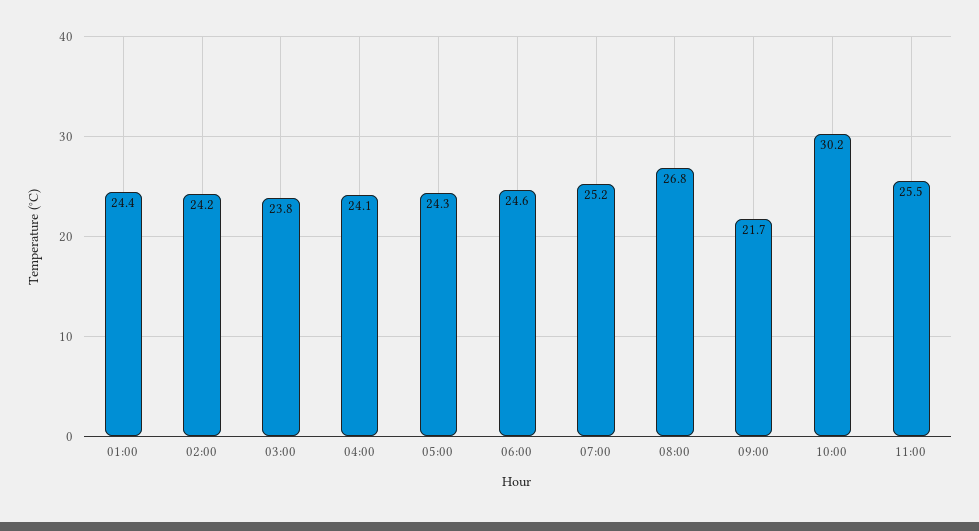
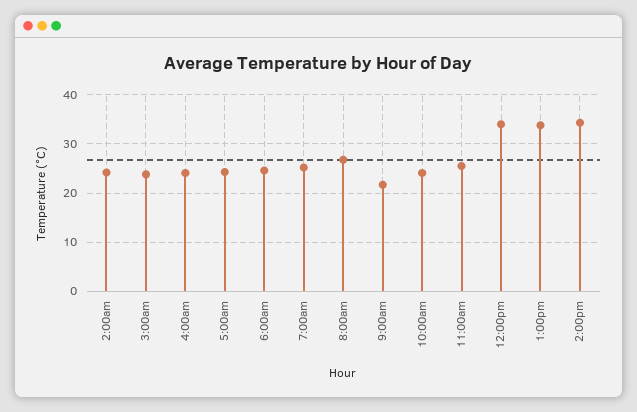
01:00: 24.4 -> none
10:00: 30.2 -> 24
12:00pm: none -> 34
1:00pm: none -> 34
2:00pm: none -> 34

